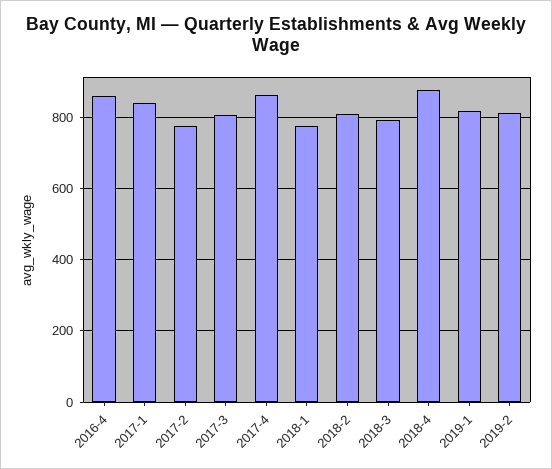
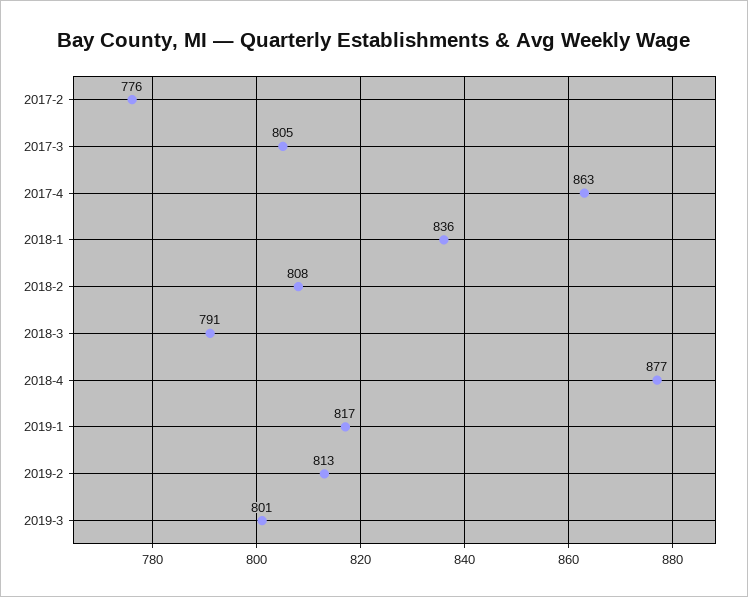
2016-4: 860 -> none
2017-1: 840 -> none
2018-1: 780 -> 836
2019-3: none -> 801

